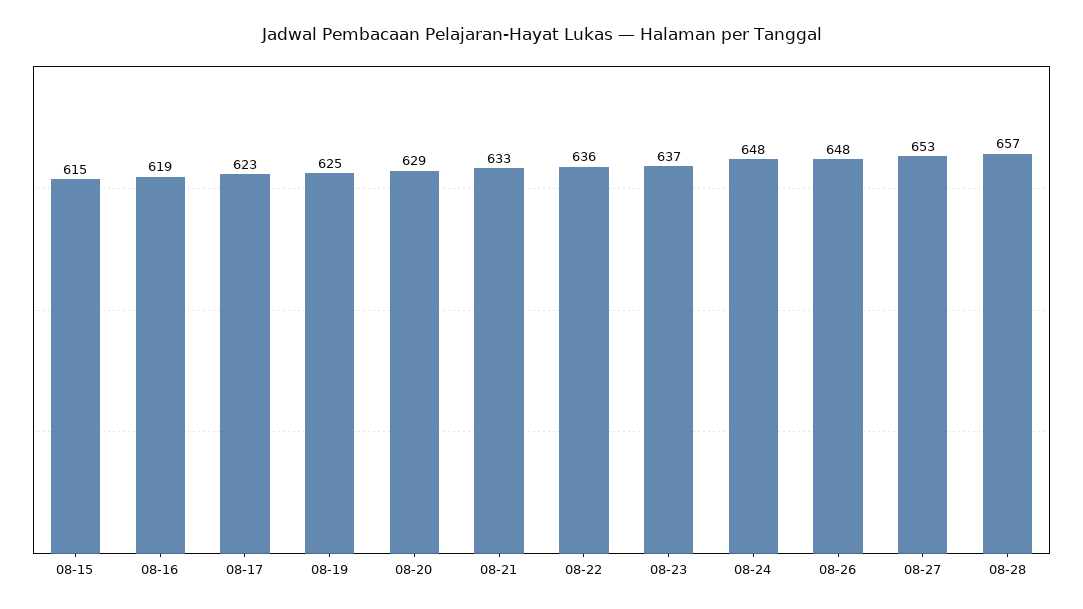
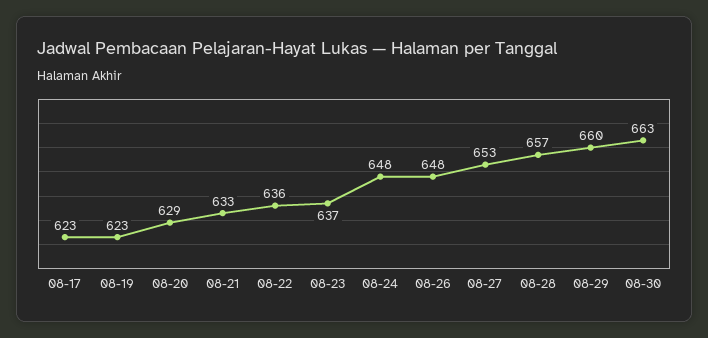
08-15: 615 -> none
08-16: 619 -> none
08-19: 625 -> 623
08-29: none -> 660
08-30: none -> 663

